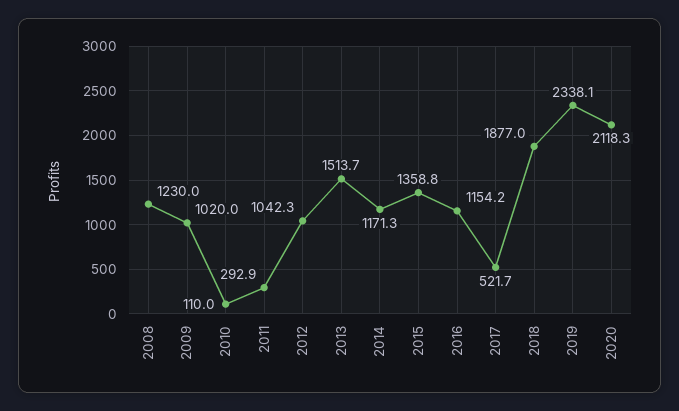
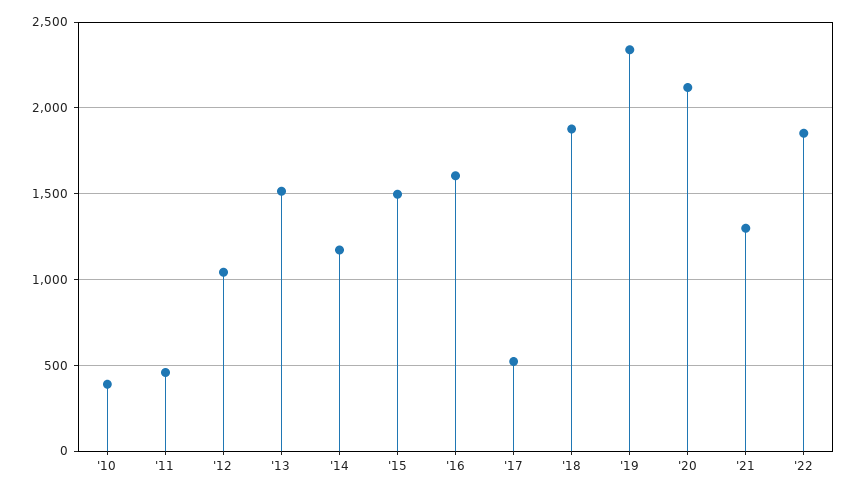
2008: 1230 -> none
2009: 1020 -> none
2010: 110 -> 400
2011: 292.9 -> 450
2015: 1358.8 -> 1500
2016: 1154.2 -> 1600
'21: none -> 1300
'22: none -> 1850

